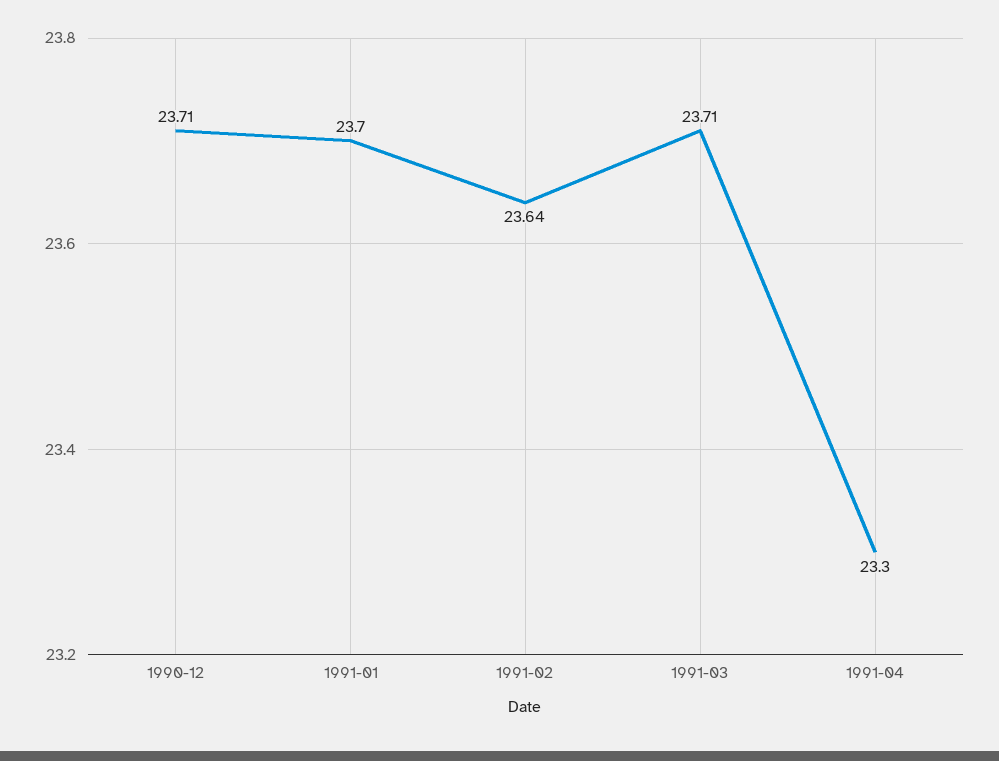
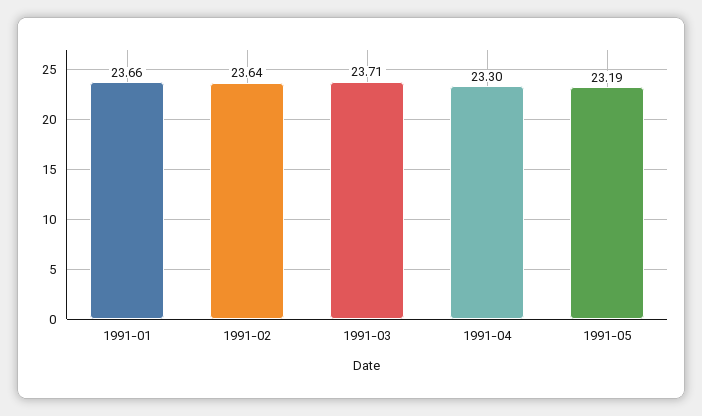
1990-12: 23.71 -> none
1991-01: 23.7 -> 23.66
1991-05: none -> 23.19

